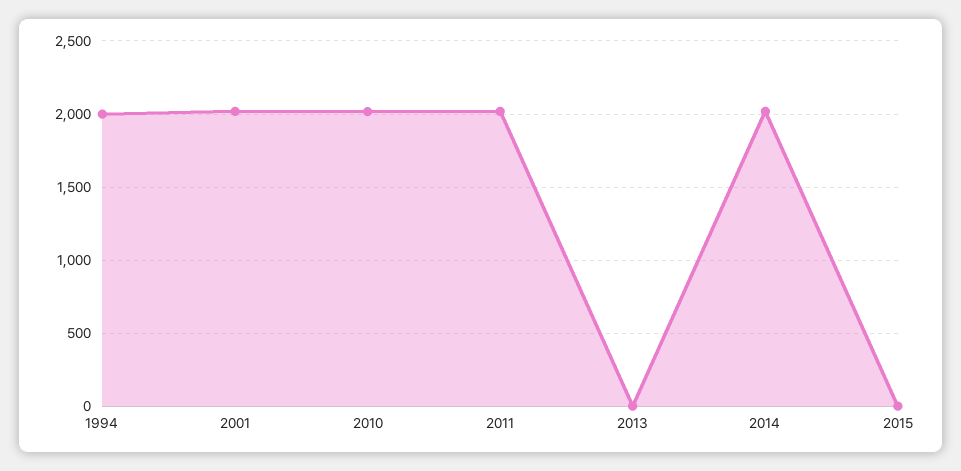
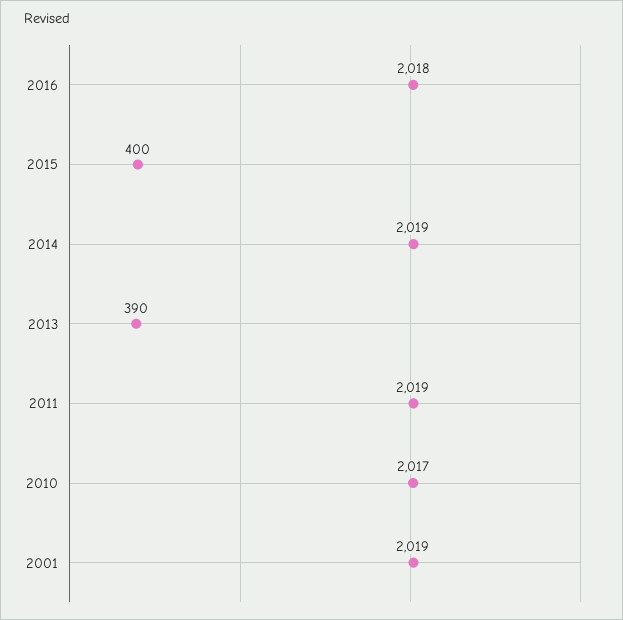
1994: 2000 -> none
2013: 0 -> 390
2015: 0 -> 400
2016: none -> 2018

